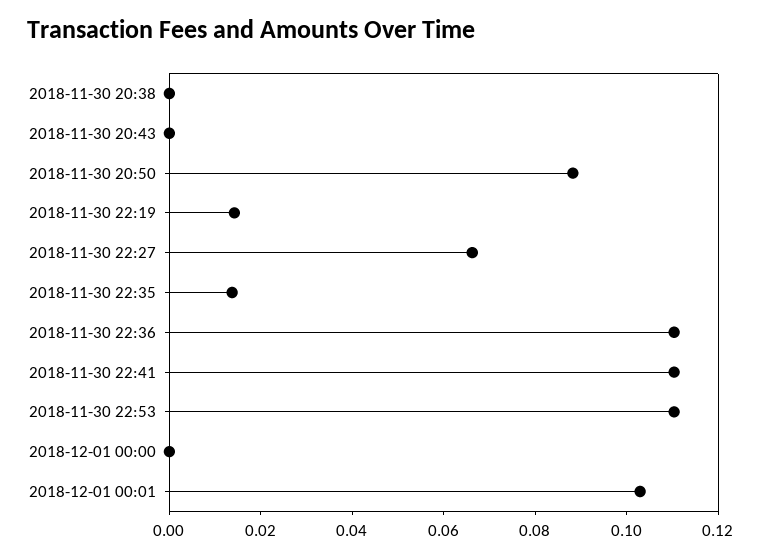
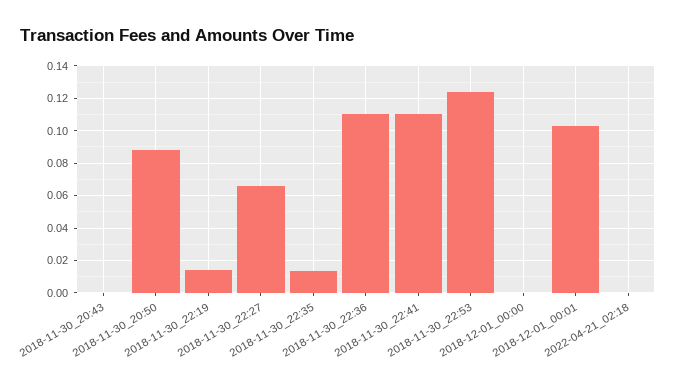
2018-11-30 20:38: 0 -> none
2018-11-30 22:53: 0.11 -> 0.125
2022-04-21_02:18: none -> 0

